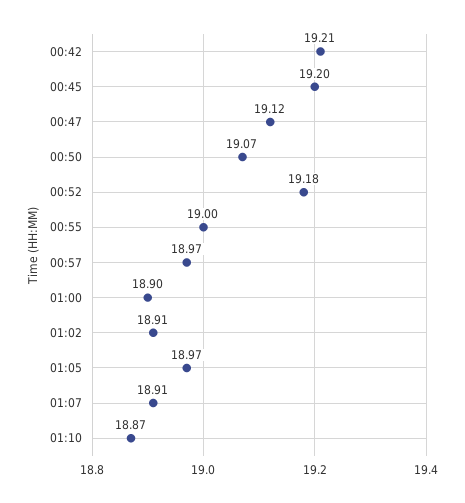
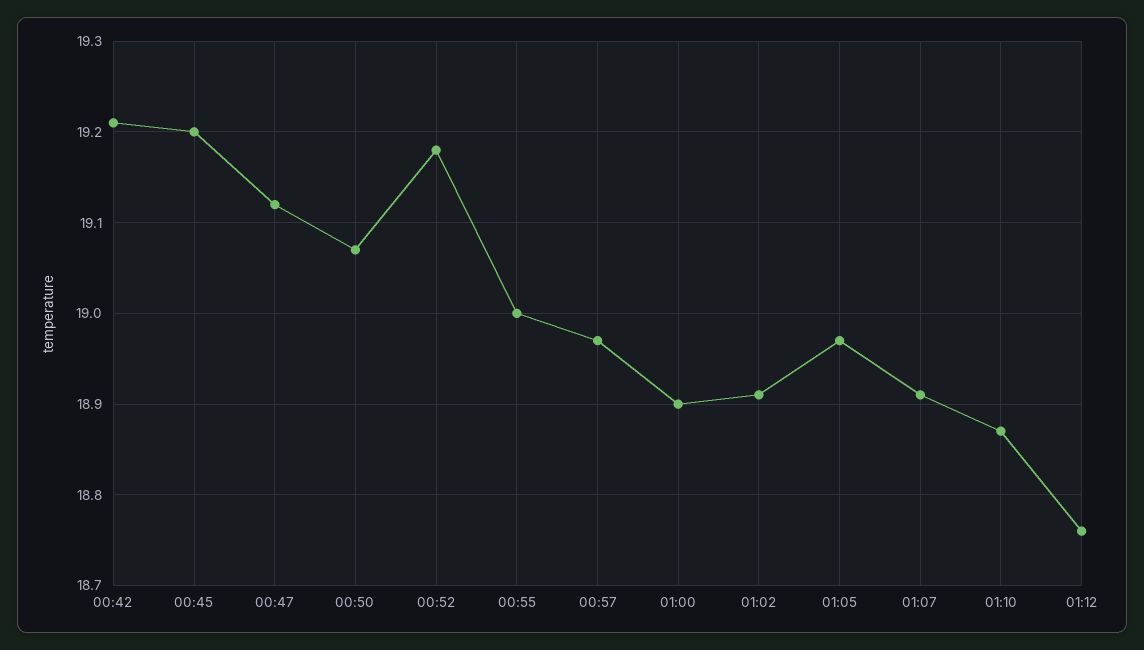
01:12: none -> 18.76

